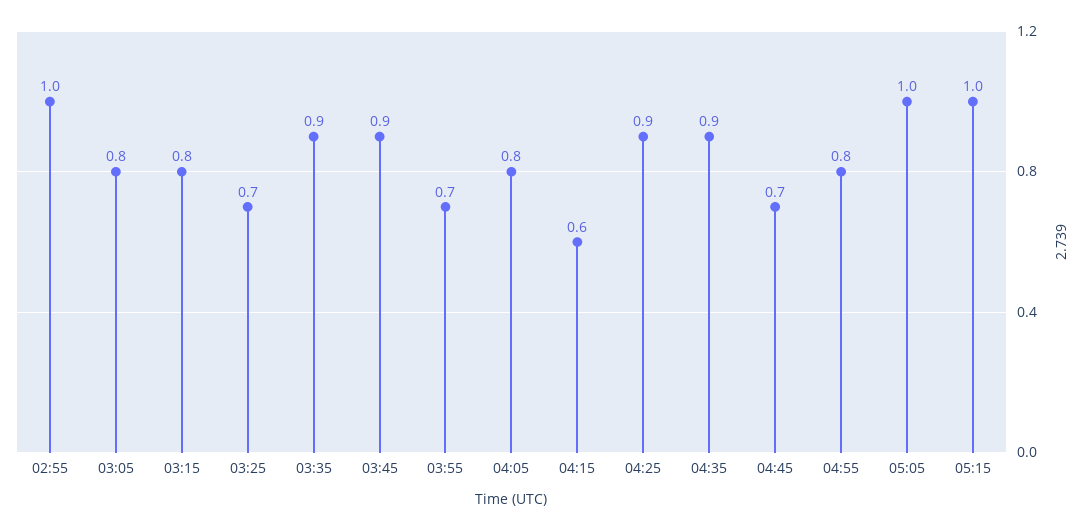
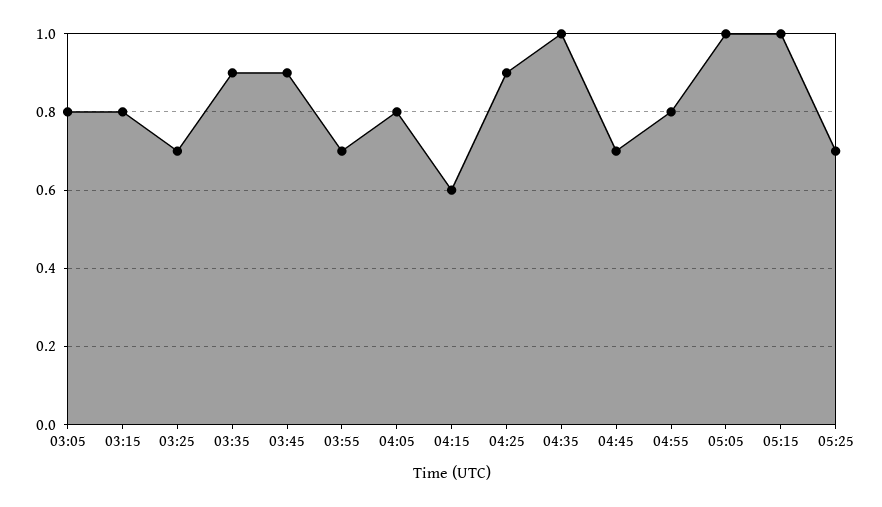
02:55: 1 -> none
04:35: 0.9 -> 1
05:25: none -> 0.7

